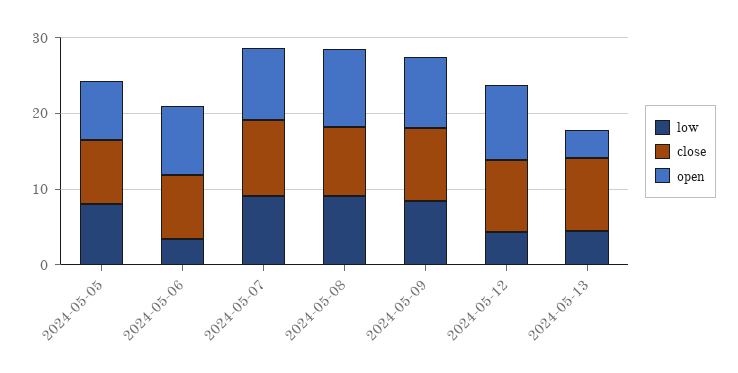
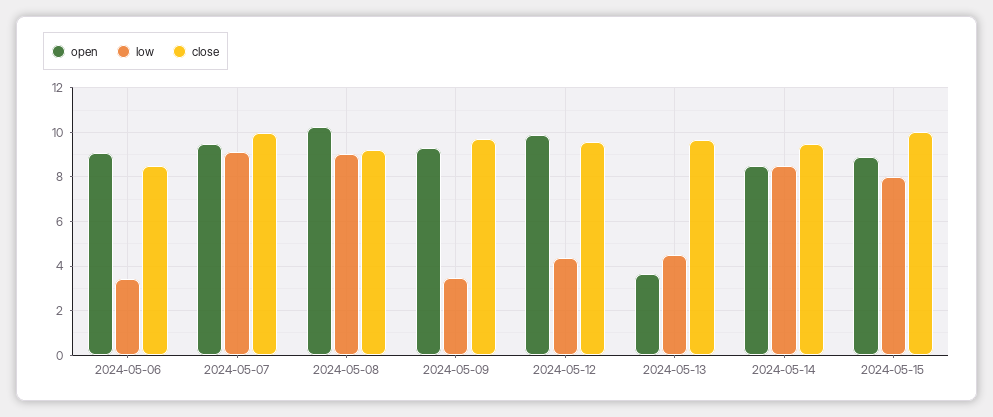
low, 2024-05-05: 8 -> none
close, 2024-05-05: 8 -> none
open, 2024-05-05: 8 -> none
low, 2024-05-09: 8 -> 3.5
open, 2024-05-14: none -> 8.5
low, 2024-05-14: none -> 8.5
close, 2024-05-14: none -> 9.5
open, 2024-05-15: none -> 9
low, 2024-05-15: none -> 8
close, 2024-05-15: none -> 10

